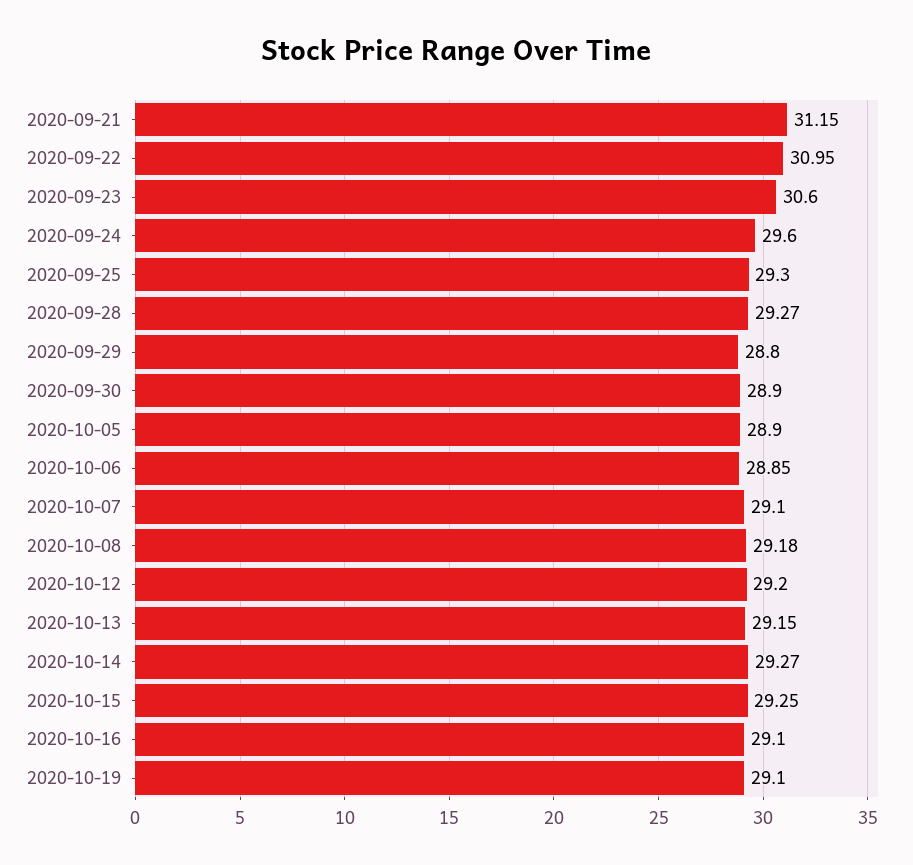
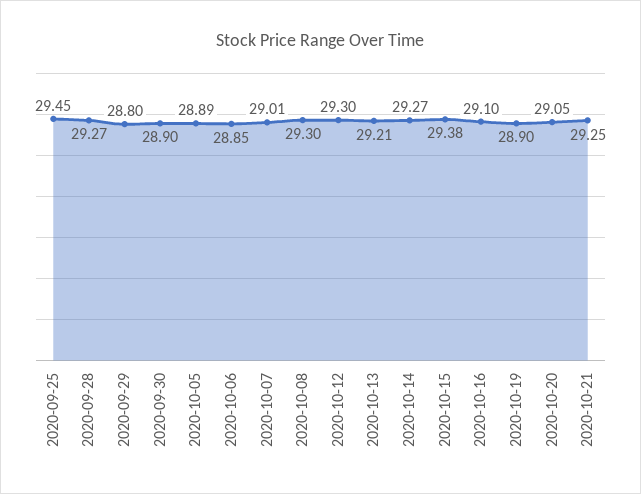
2020-09-21: 31.15 -> none
2020-09-22: 30.95 -> none
2020-09-23: 30.6 -> none
2020-09-24: 29.6 -> none
2020-09-25: 29.3 -> 29.45
2020-10-05: 28.9 -> 28.89
2020-10-07: 29.1 -> 29.01
2020-10-08: 29.18 -> 29.3
2020-10-12: 29.2 -> 29.3
2020-10-13: 29.15 -> 29.21
2020-10-15: 29.25 -> 29.38
2020-10-19: 29.1 -> 28.9
2020-10-20: none -> 29.05
2020-10-21: none -> 29.25

